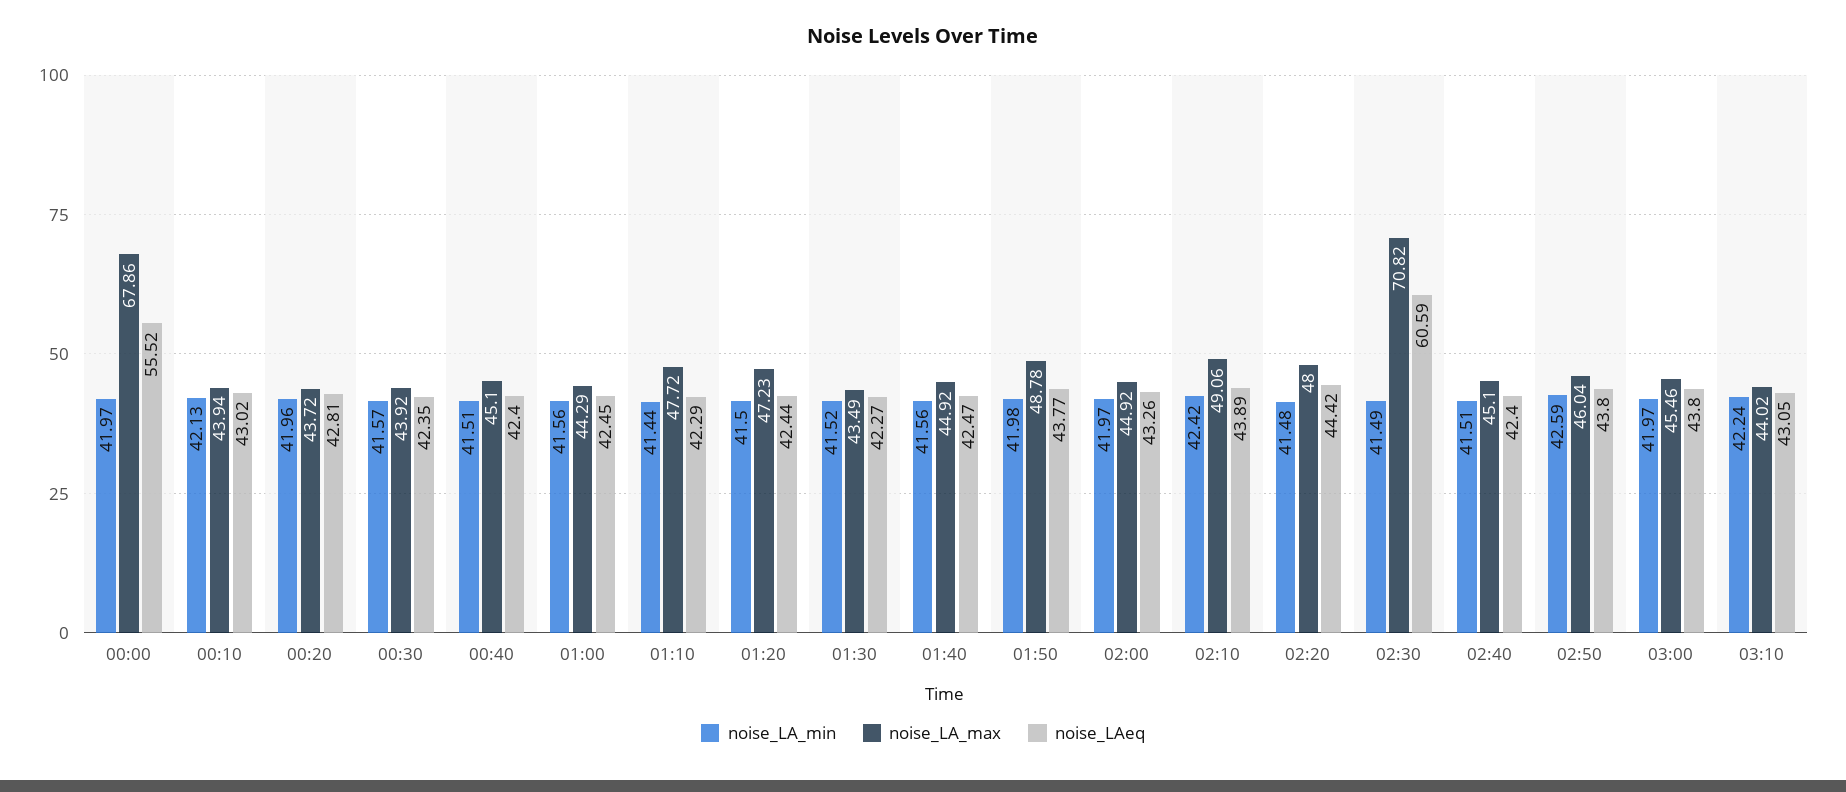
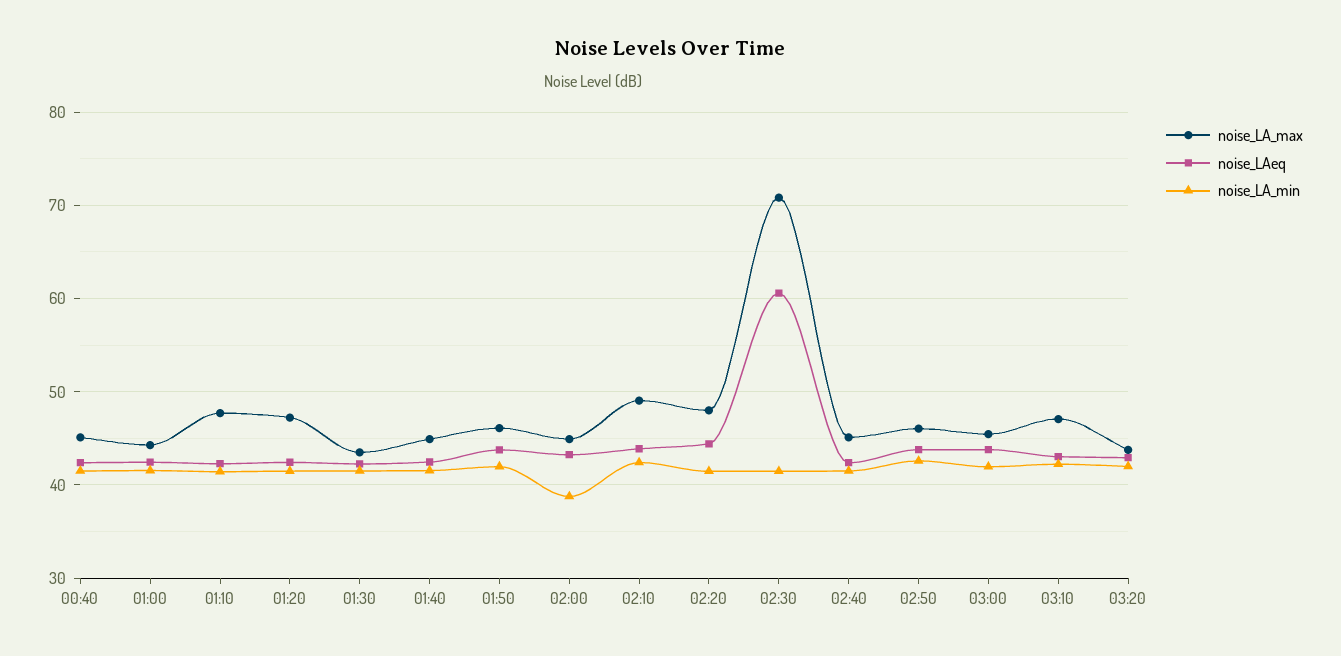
noise_LA_min, 00:00: 41.97 -> none
noise_LA_max, 00:00: 67.86 -> none
noise_LAeq, 00:00: 55.52 -> none
noise_LA_min, 00:10: 42.13 -> none
noise_LA_max, 00:10: 43.94 -> none
noise_LAeq, 00:10: 43.02 -> none
noise_LA_min, 00:20: 41.96 -> none
noise_LA_max, 00:20: 43.72 -> none
noise_LAeq, 00:20: 42.81 -> none
noise_LA_min, 00:30: 41.57 -> none
noise_LA_max, 00:30: 43.92 -> none
noise_LAeq, 00:30: 42.35 -> none
noise_LA_max, 01:50: 48.78 -> 46
noise_LA_min, 02:00: 41.97 -> 39
noise_LA_max, 03:10: 44.02 -> 47
noise_LA_max, 03:20: none -> 44
noise_LAeq, 03:20: none -> 43
noise_LA_min, 03:20: none -> 42

